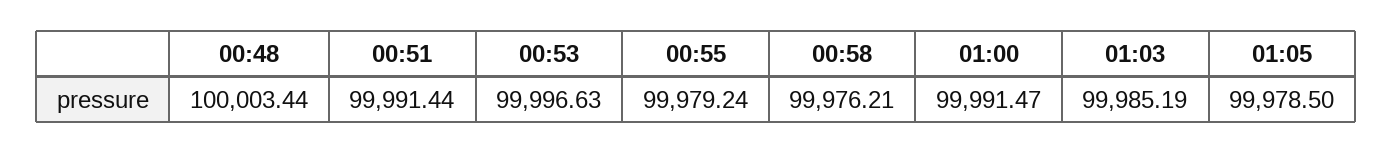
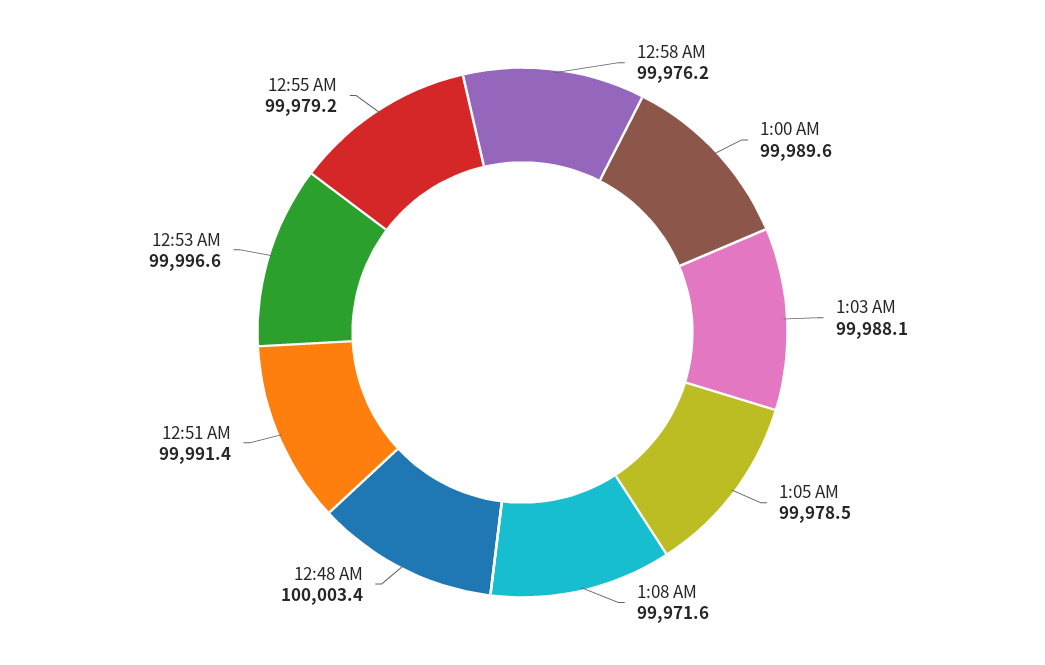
01:00: 99991.47 -> 99989.6
01:03: 99985.19 -> 99988.1
1:08 AM: none -> 99971.6

